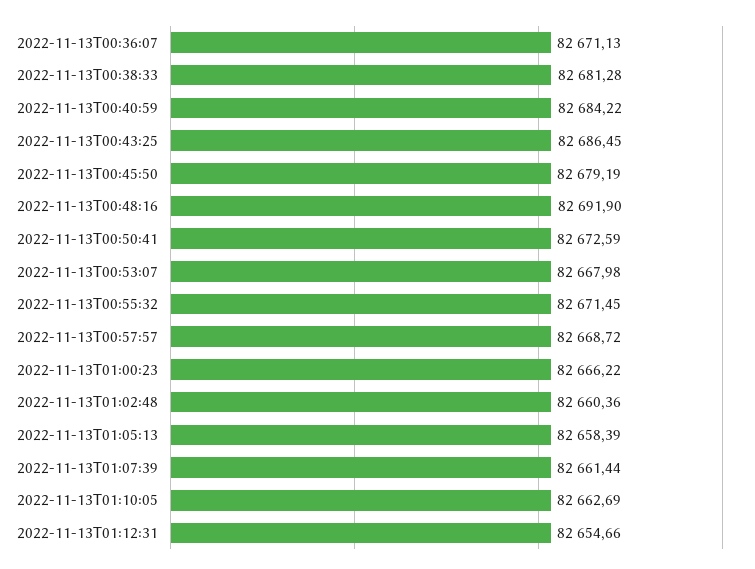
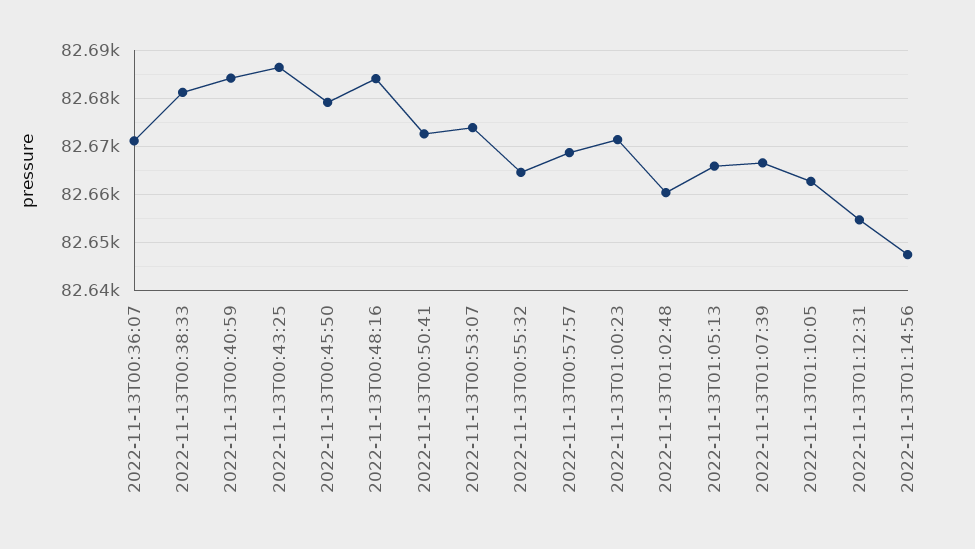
2022-11-13T00:48:16: 82691.9 -> 82684
2022-11-13T00:53:07: 82667.98 -> 82674
2022-11-13T00:55:32: 82671.45 -> 82664
2022-11-13T01:00:23: 82666.22 -> 82672
2022-11-13T01:05:13: 82658.39 -> 82666
2022-11-13T01:07:39: 82661.44 -> 82666
2022-11-13T01:14:56: none -> 82648

